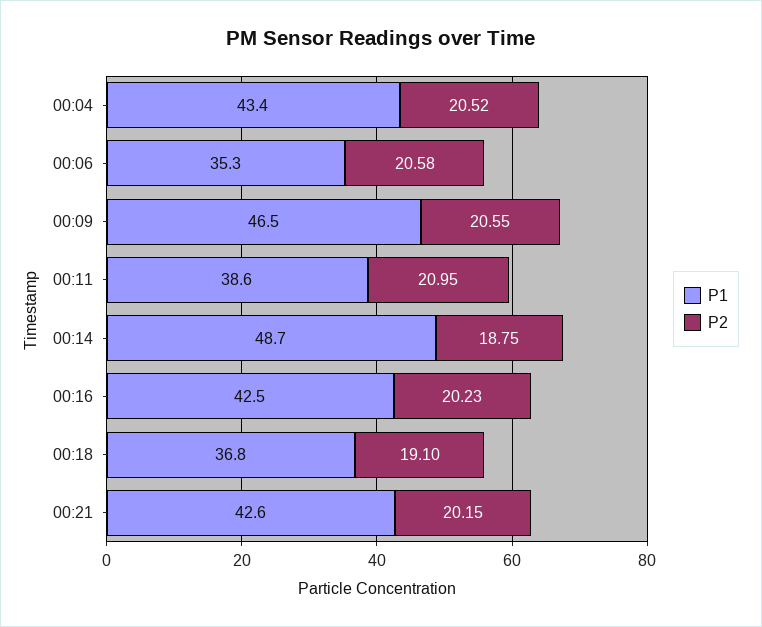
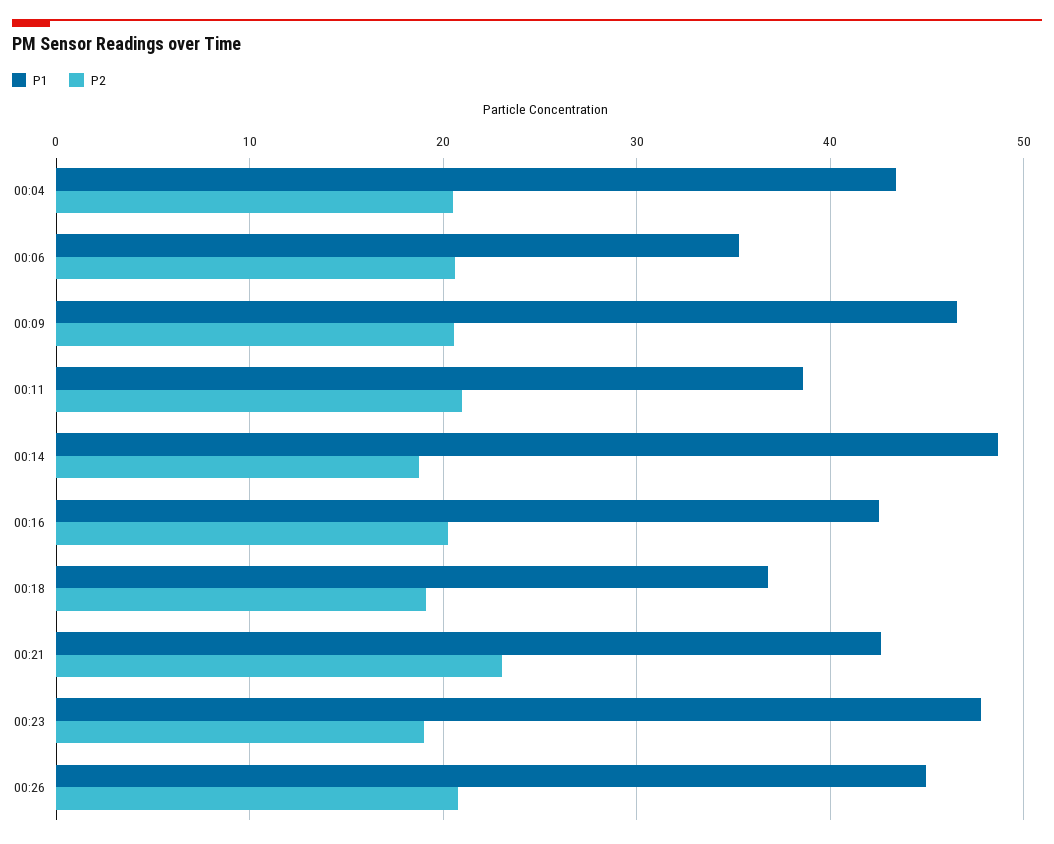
P2, 00:21: 20.15 -> 23
P1, 00:23: none -> 48
P2, 00:23: none -> 19
P1, 00:26: none -> 45
P2, 00:26: none -> 21

